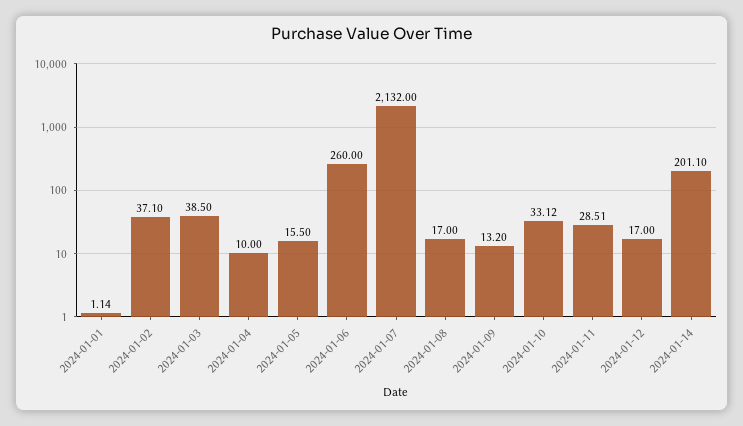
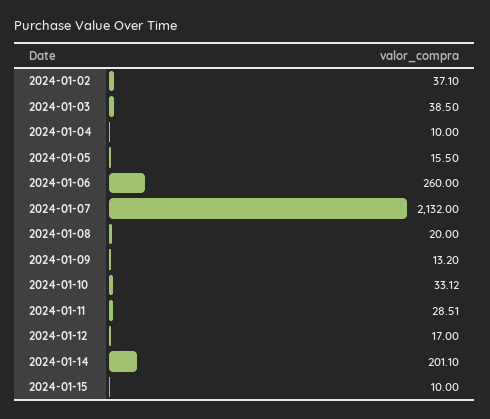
2024-01-01: 1.14 -> none
2024-01-08: 17 -> 20
2024-01-15: none -> 10

